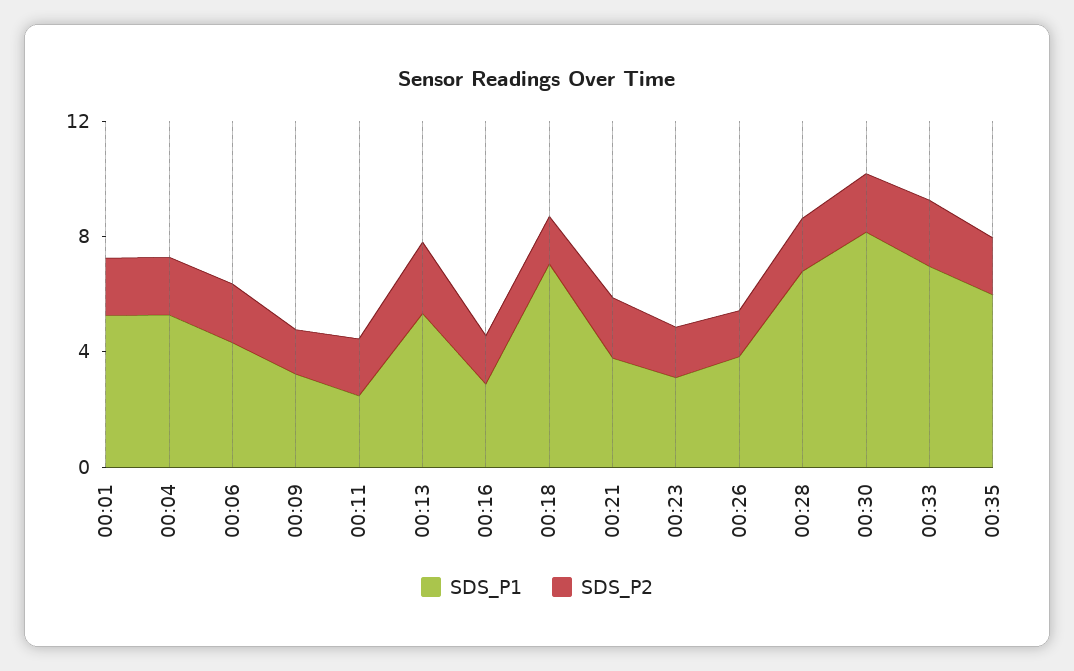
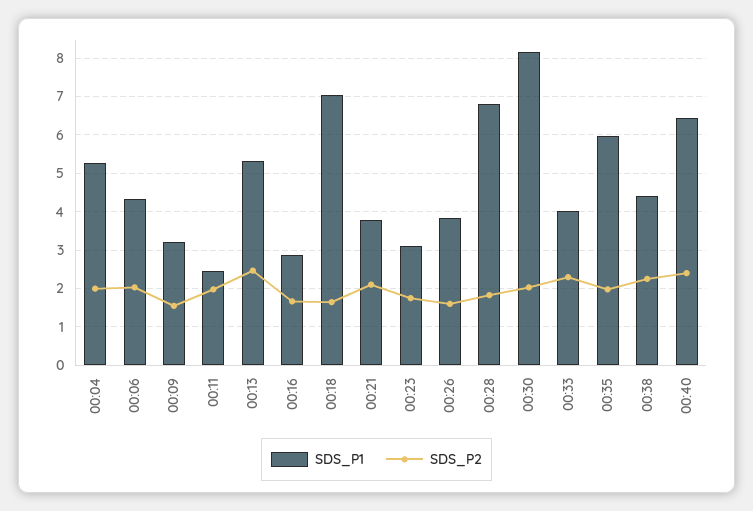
SDS_P1, 00:01: 5 -> none
SDS_P2, 00:01: 2 -> none
SDS_P1, 00:33: 7 -> 4
SDS_P1, 00:38: none -> 4.4
SDS_P2, 00:38: none -> 2.2
SDS_P1, 00:40: none -> 6.4
SDS_P2, 00:40: none -> 2.4

